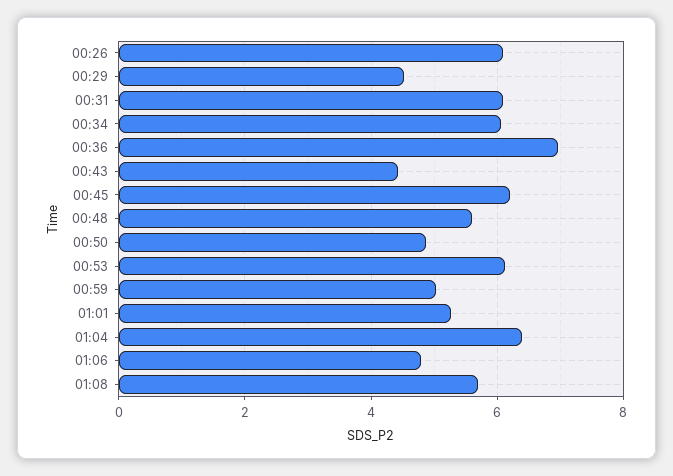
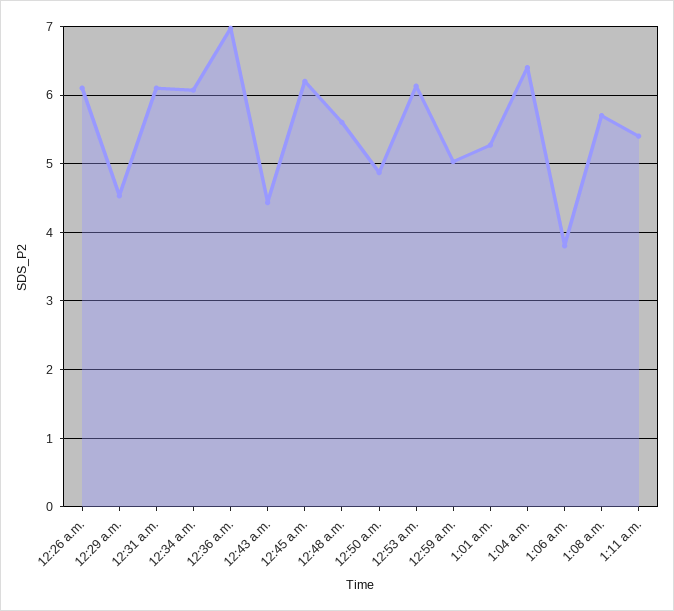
01:06: 4.8 -> 3.8
1:11 a.m.: none -> 5.4

